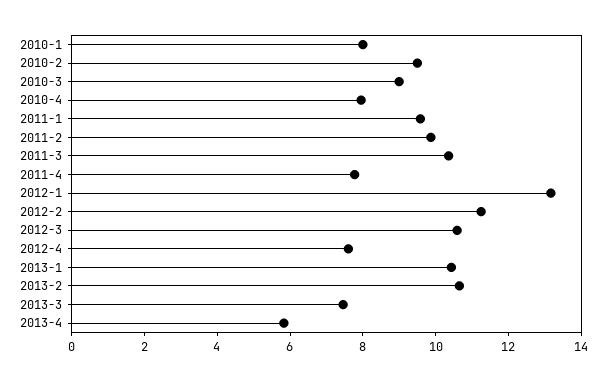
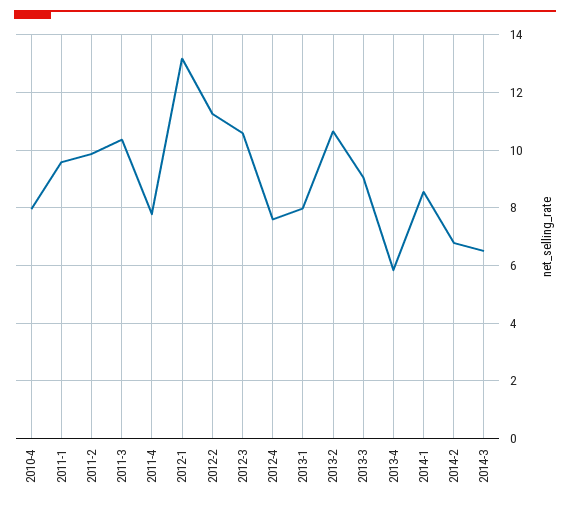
2010-1: 8 -> none
2010-2: 9.5 -> none
2010-3: 9 -> none
2013-1: 10.5 -> 8
2013-3: 7.5 -> 9
2014-1: none -> 8.5
2014-2: none -> 6.75
2014-3: none -> 6.5

